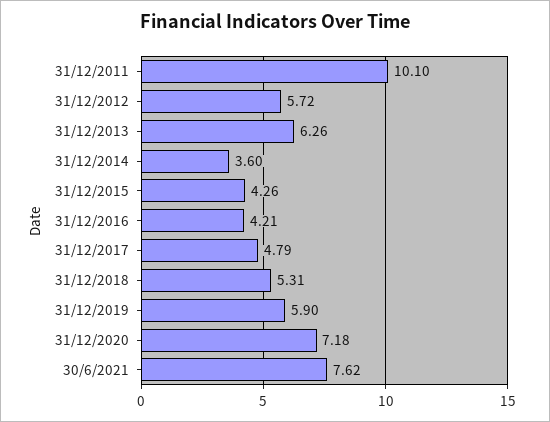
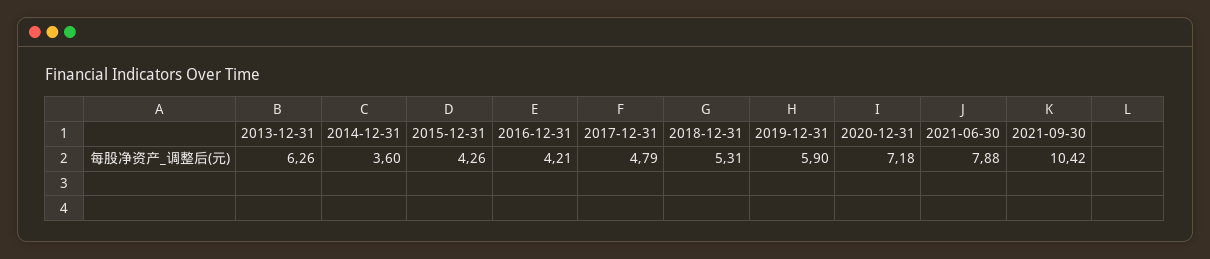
31/12/2011: 10.1 -> none
31/12/2012: 5.72 -> none
30/6/2021: 7.62 -> 7.88
2021-09-30: none -> 10.42

